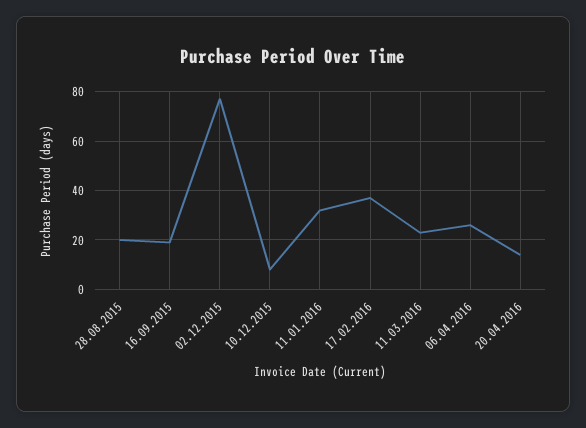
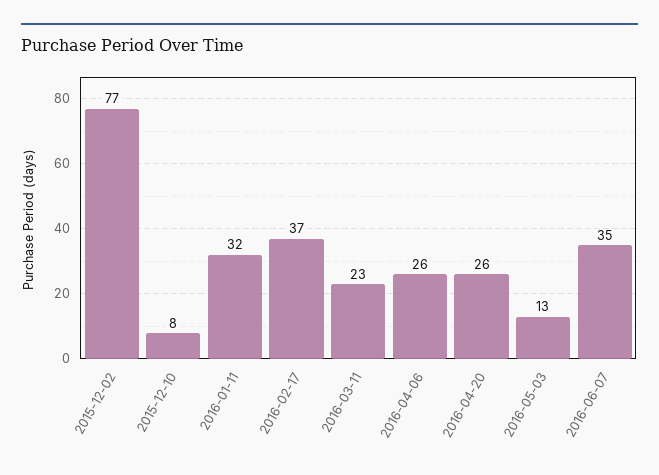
28.08.2015: 20 -> none
16.09.2015: 20 -> none
20.04.2016: 15 -> 26
2016-05-03: none -> 13
2016-06-07: none -> 35

